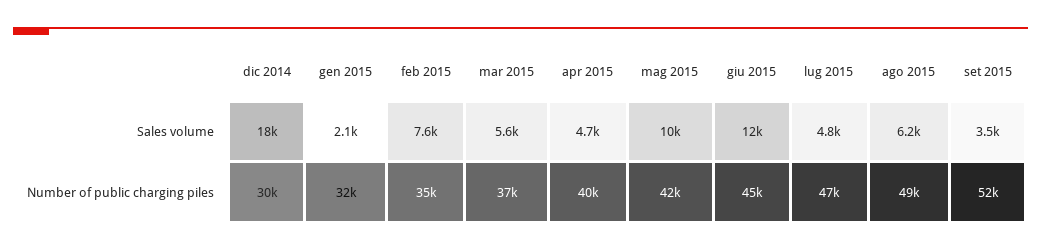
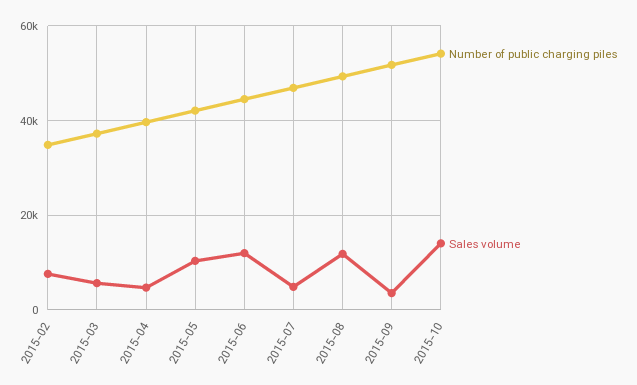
Sales volume, dic 2014: 18000 -> none
Sales volume, gen 2015: 2100 -> none
Sales volume, ago 2015: 6200 -> 12000
Number of public charging piles, dic 2014: 30000 -> none
Number of public charging piles, gen 2015: 32000 -> none
Number of public charging piles, 2015-10: none -> 54000
Sales volume, 2015-10: none -> 14000

